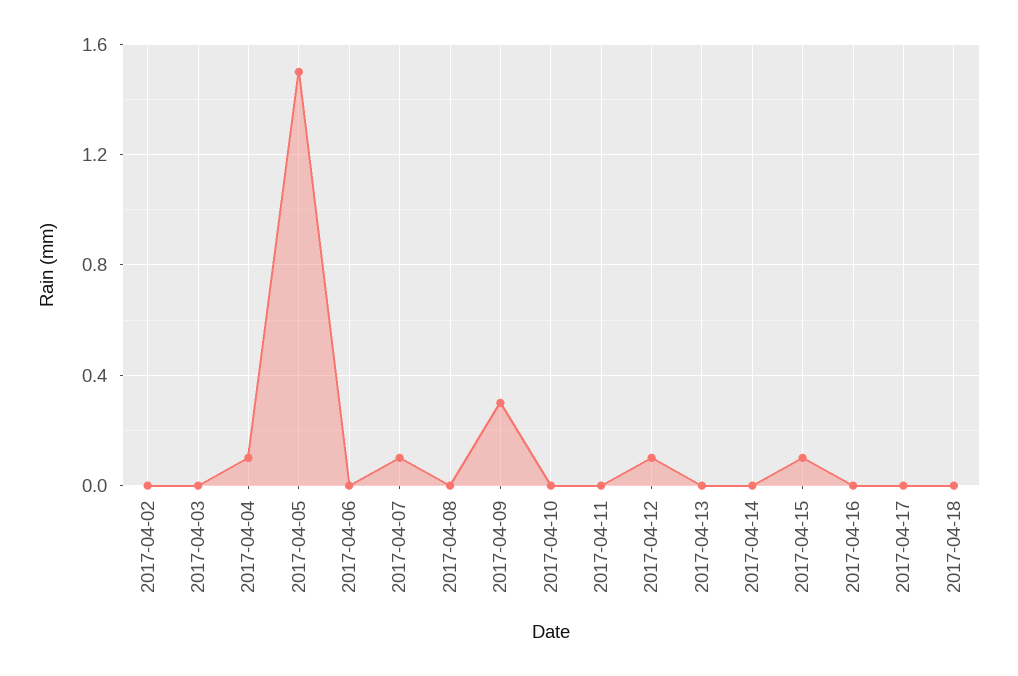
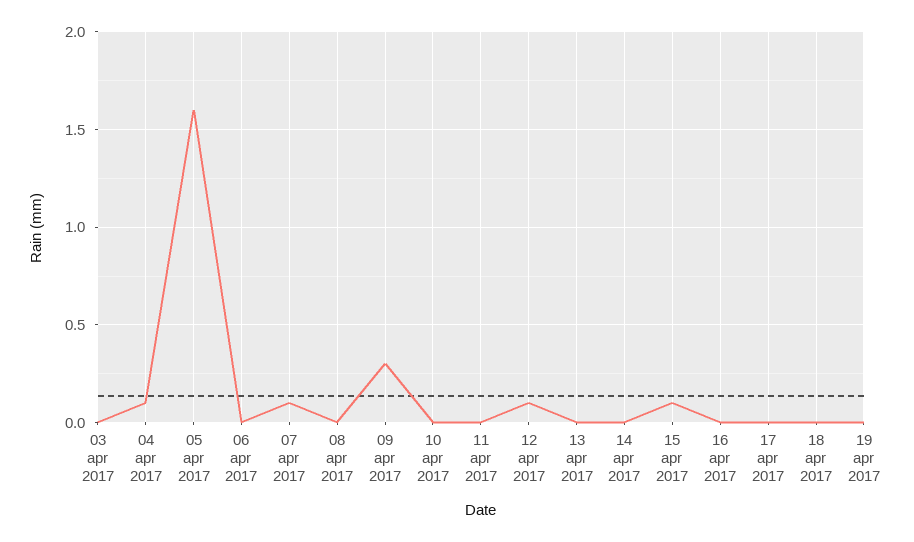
2017-04-02: 0 -> none
2017-04-05: 1.5 -> 1.6
19 apr 2017: none -> 0

